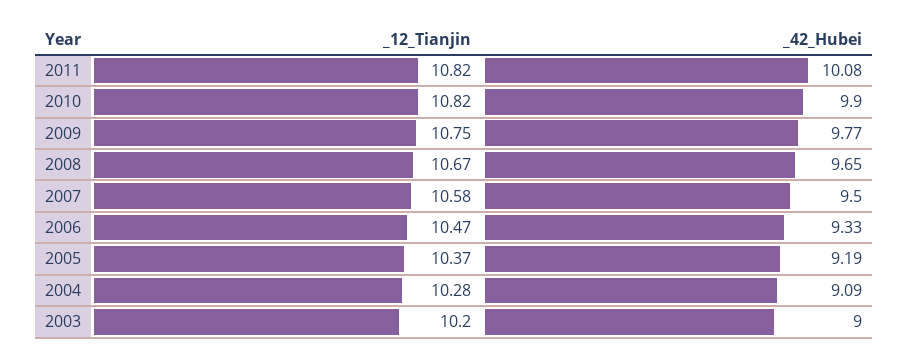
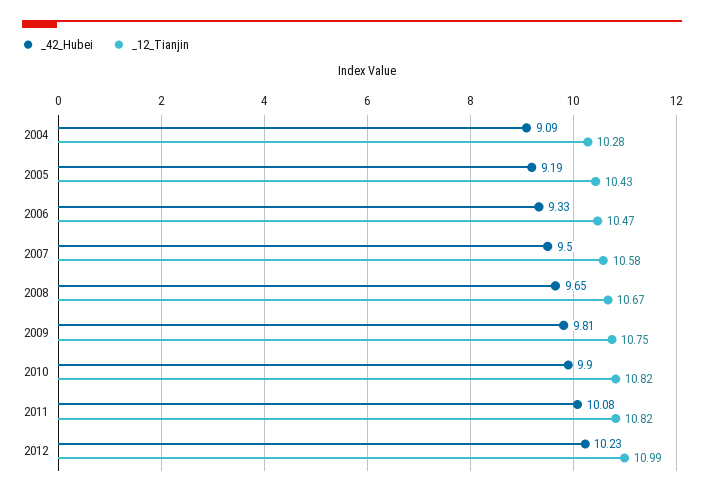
_42_Hubei, 2009: 9.77 -> 9.81
_12_Tianjin, 2005: 10.37 -> 10.43
_12_Tianjin, 2003: 10.2 -> none
_42_Hubei, 2003: 9 -> none
_42_Hubei, 2012: none -> 10.23
_12_Tianjin, 2012: none -> 10.99

